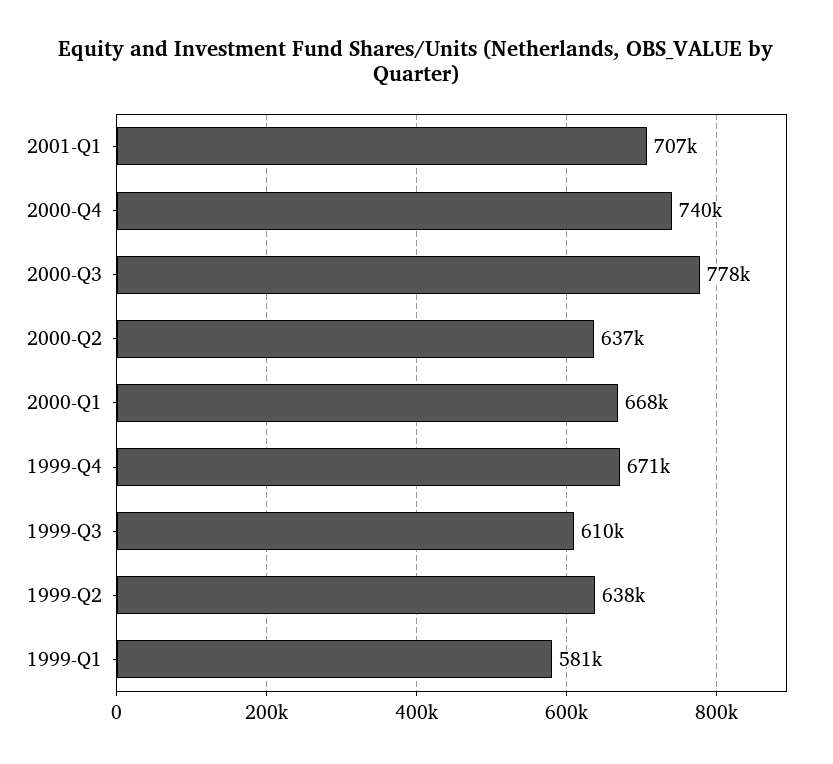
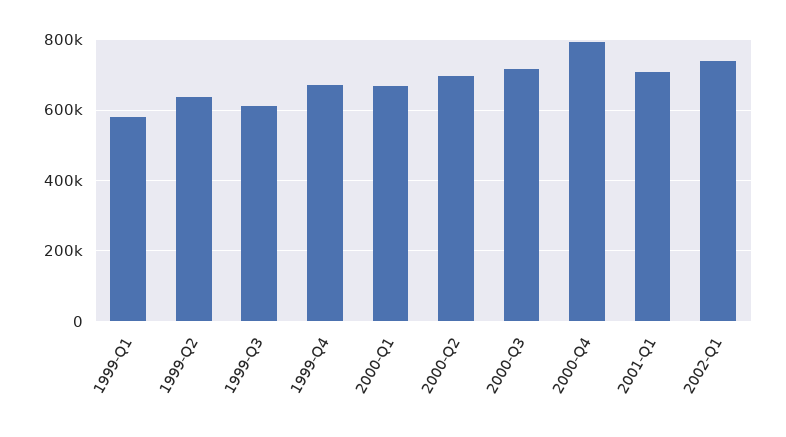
2000-Q4: 740000 -> 800000
2000-Q3: 778000 -> 720000
2000-Q2: 637000 -> 700000
2002-Q1: none -> 740000

